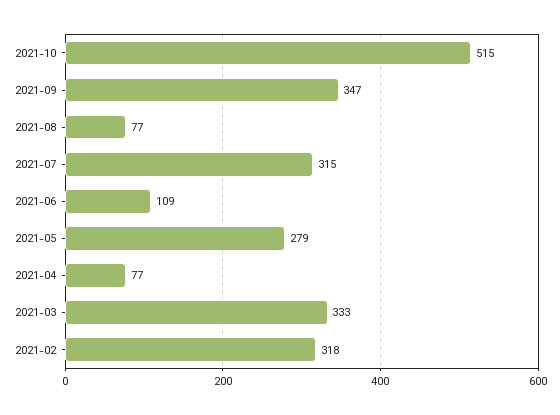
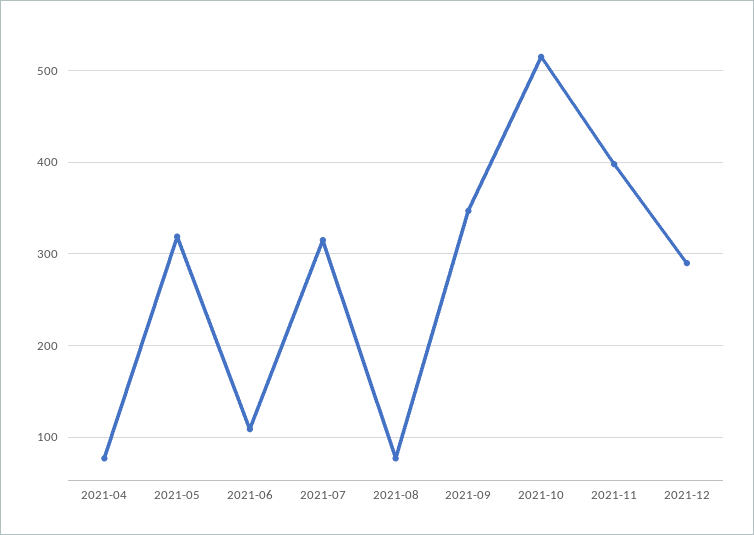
2021-05: 279 -> 320
2021-03: 333 -> none
2021-02: 318 -> none
2021-11: none -> 400
2021-12: none -> 290

